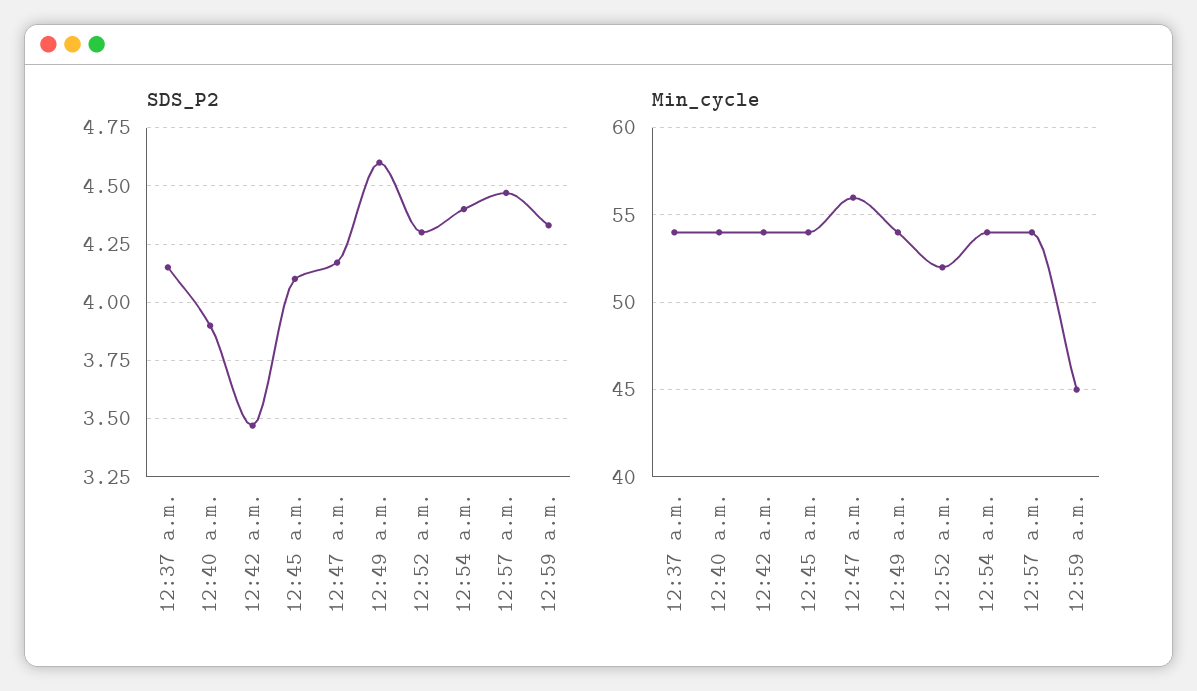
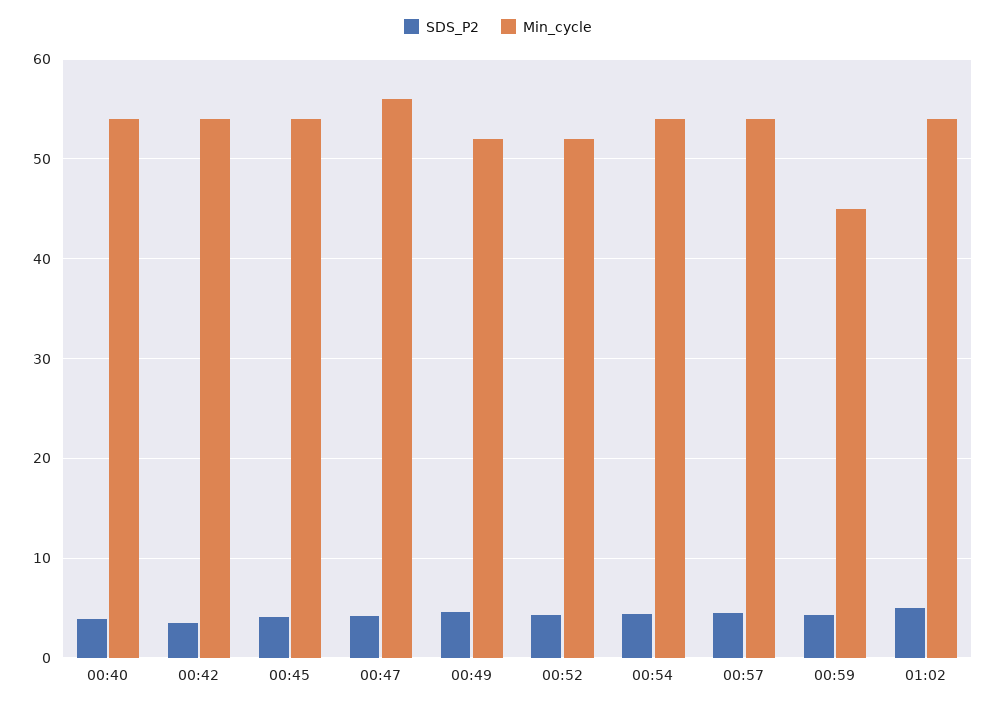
SDS_P2, 12:37 a.m.: 4.15 -> none
Min_cycle, 12:37 a.m.: 54 -> none
Min_cycle, 12:49 a.m.: 54 -> 52
SDS_P2, 01:02: none -> 5
Min_cycle, 01:02: none -> 54

